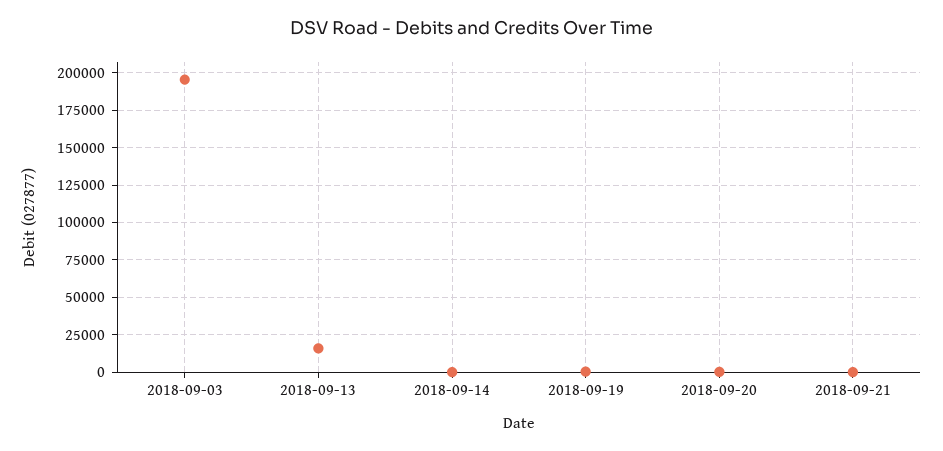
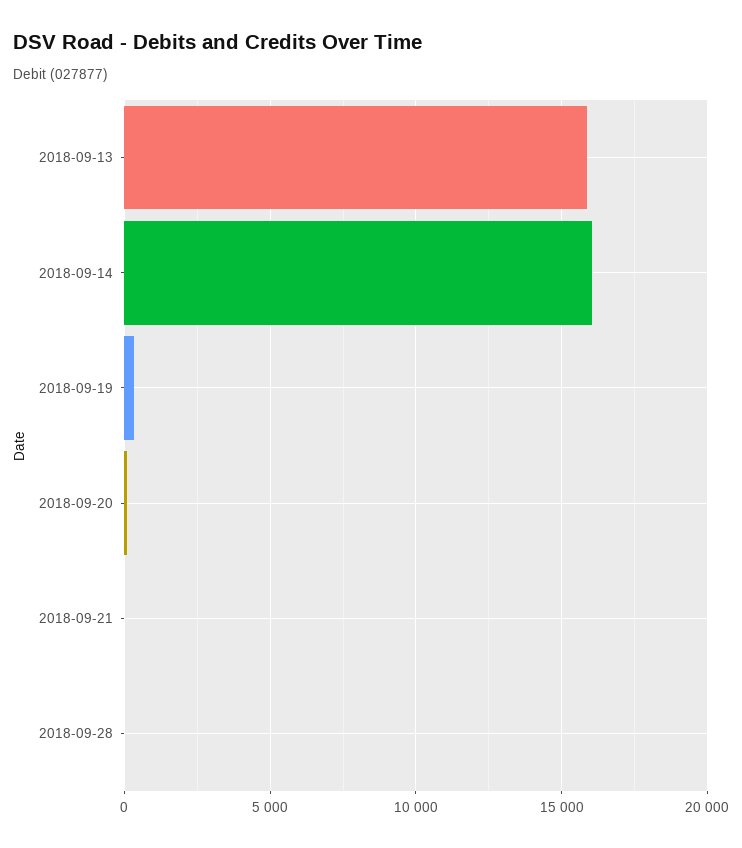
2018-09-03: 195000 -> none
2018-09-14: 0 -> 16000
2018-09-28: none -> 0

